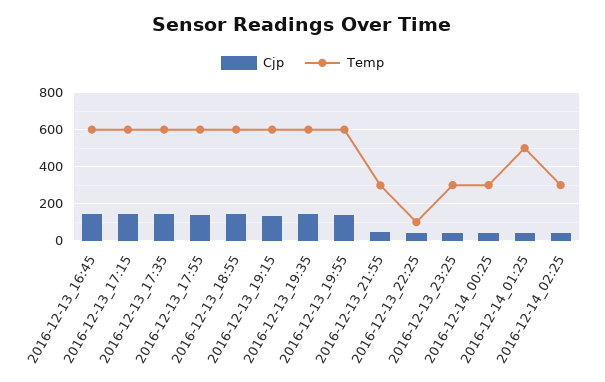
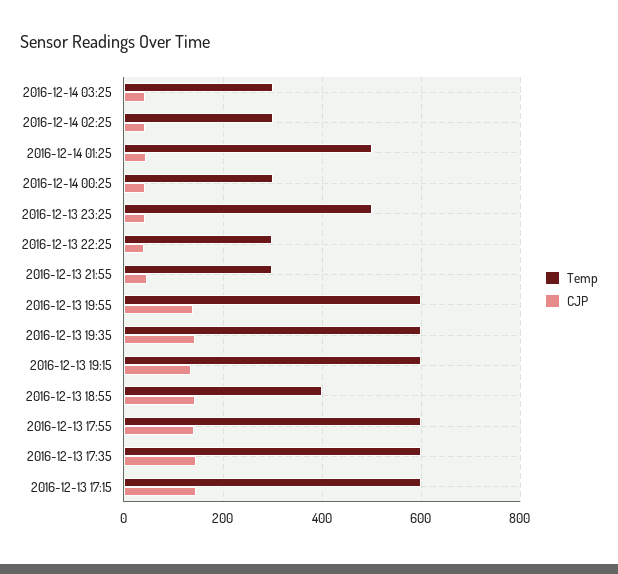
Cjp, 2016-12-13_16:45: 150 -> none
Temp, 2016-12-13_16:45: 600 -> none
Temp, 2016-12-13_18:55: 600 -> 400
Temp, 2016-12-13_22:25: 100 -> 300
Temp, 2016-12-13_23:25: 300 -> 500
Temp, 2016-12-14 03:25: none -> 300
Cjp, 2016-12-14 03:25: none -> 40

